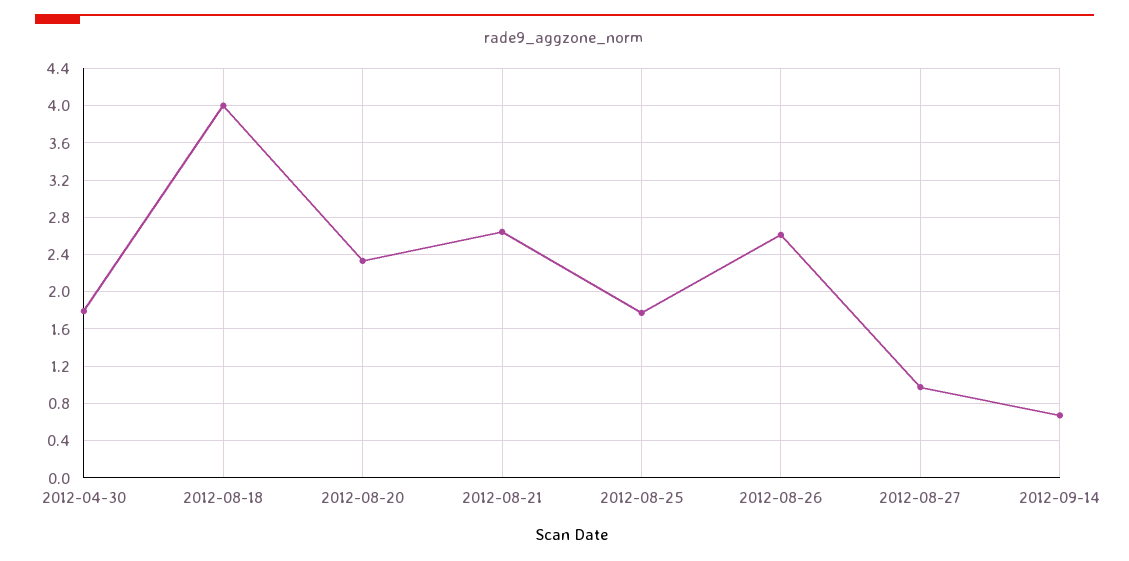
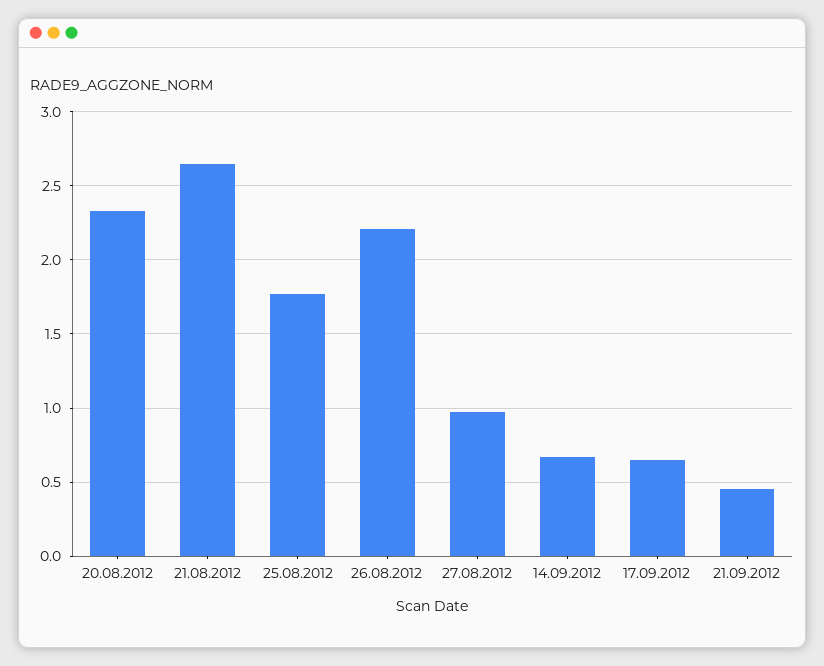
2012-04-30: 1.8 -> none
2012-08-18: 4 -> none
2012-08-26: 2.6 -> 2.2
17.09.2012: none -> 0.65
21.09.2012: none -> 0.45

